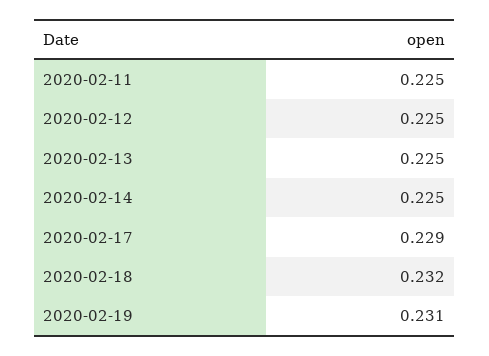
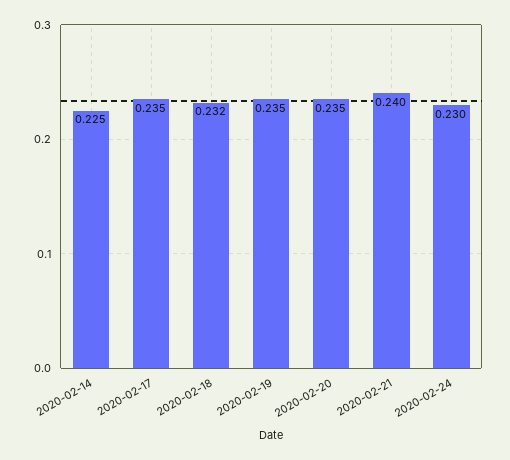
2020-02-11: 0.225 -> none
2020-02-12: 0.225 -> none
2020-02-13: 0.225 -> none
2020-02-17: 0.229 -> 0.235
2020-02-19: 0.231 -> 0.235
2020-02-20: none -> 0.235
2020-02-21: none -> 0.24
2020-02-24: none -> 0.23

